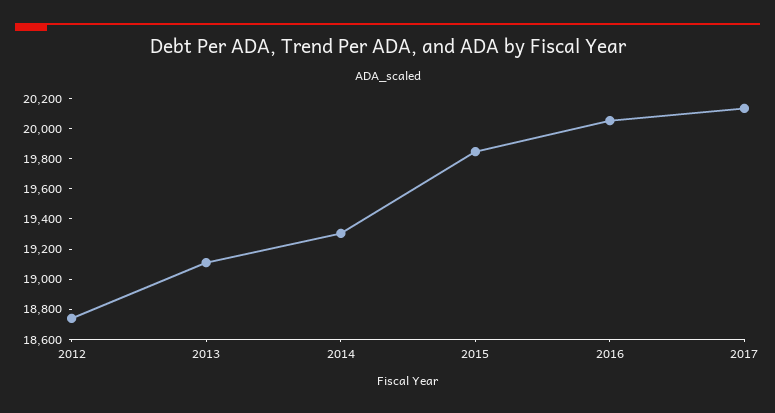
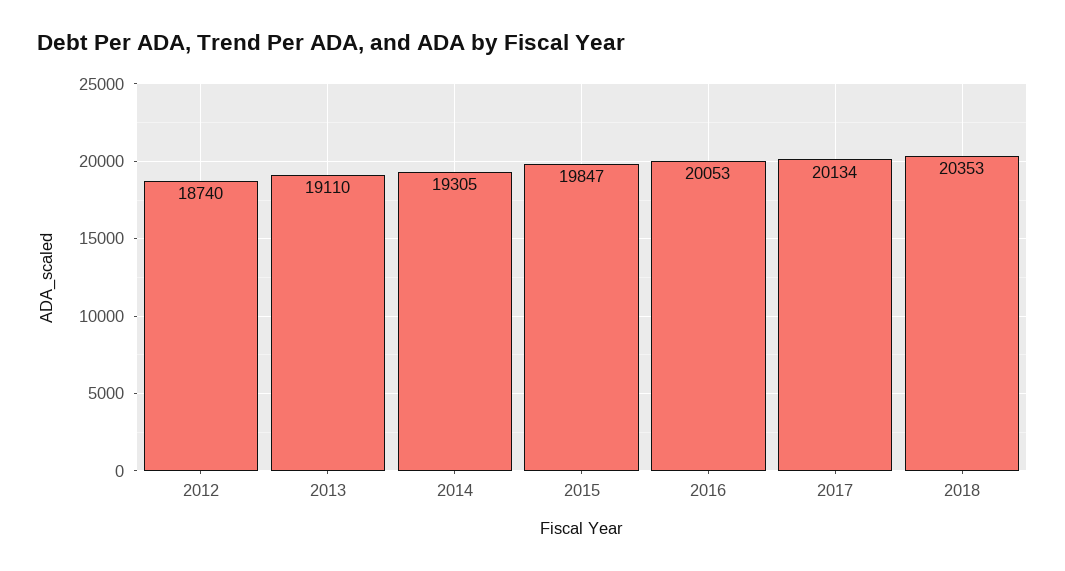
2018: none -> 20353

